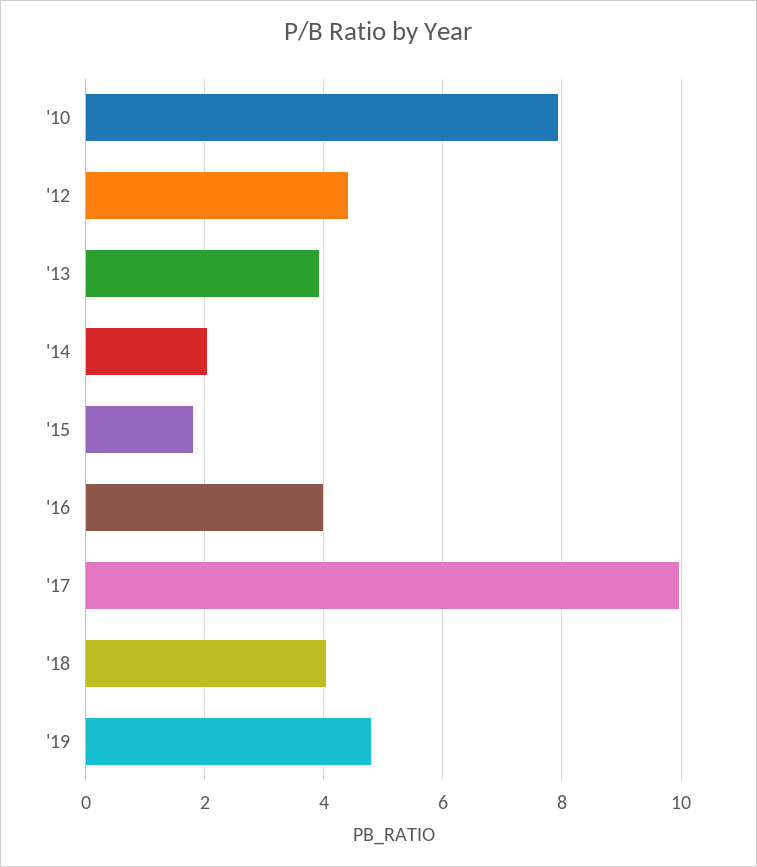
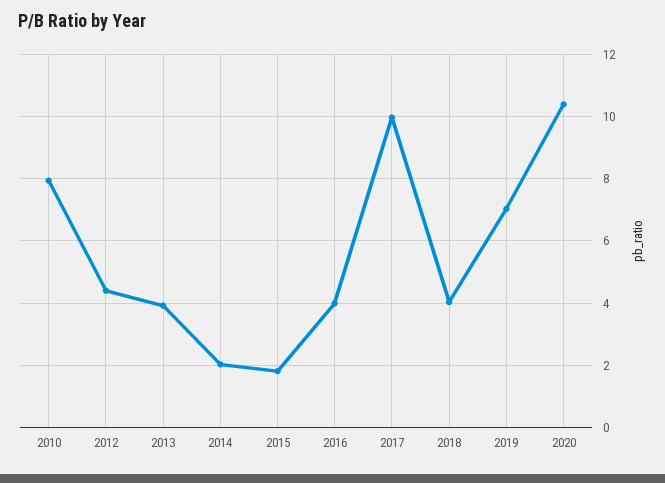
'19: 4.8 -> 7
2020: none -> 10.4

